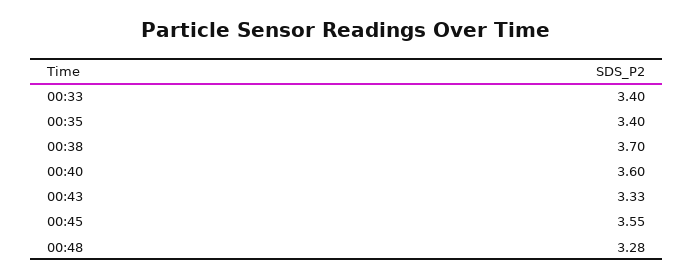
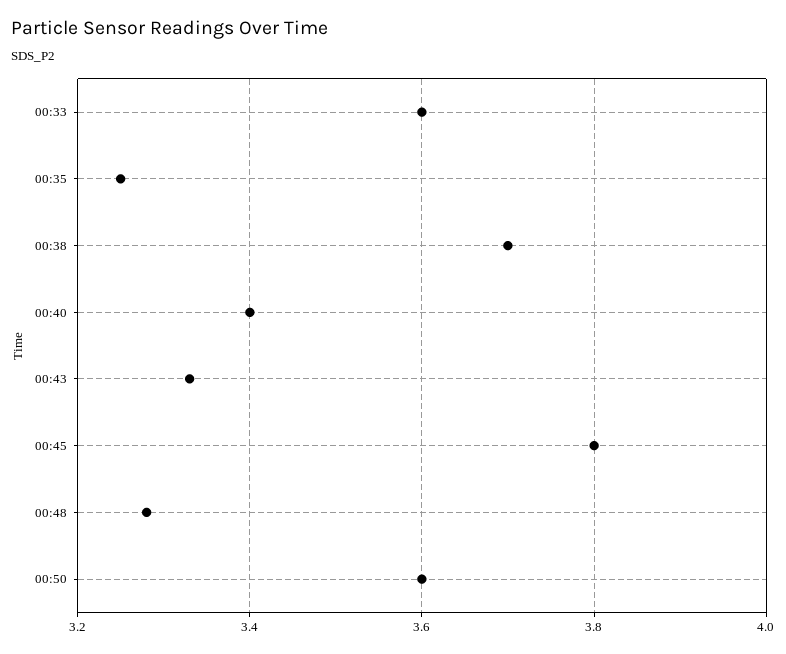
00:33: 3.4 -> 3.6
00:35: 3.4 -> 3.25
00:40: 3.6 -> 3.4
00:45: 3.55 -> 3.8
00:50: none -> 3.6

